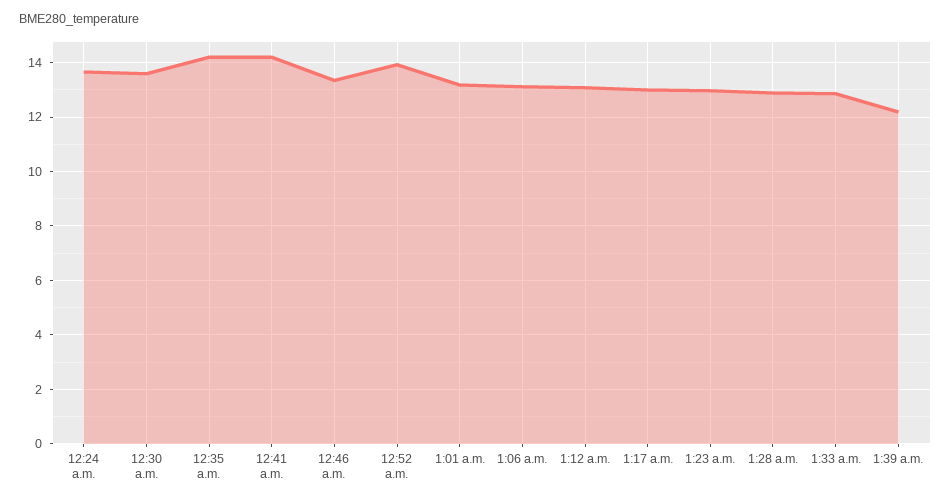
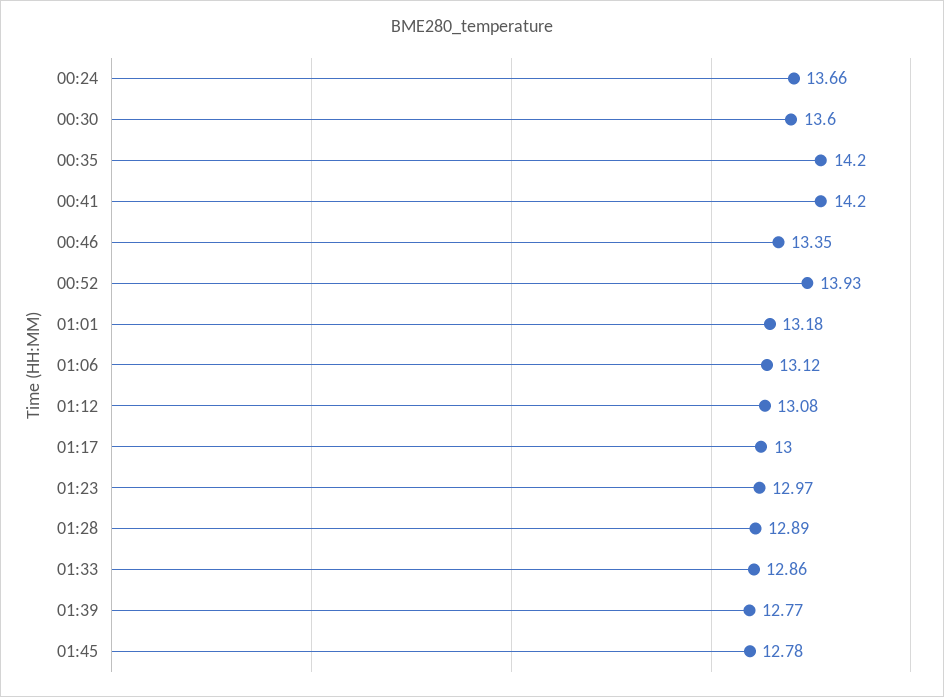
1:39 a.m.: 12.25 -> 12.77
01:45: none -> 12.78

